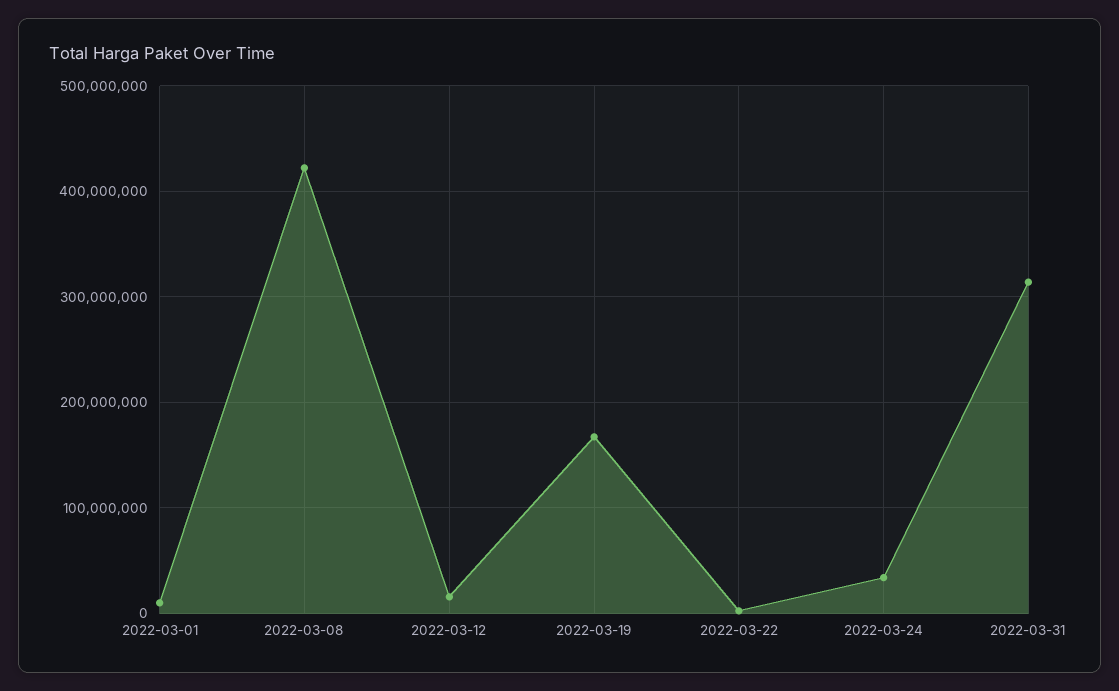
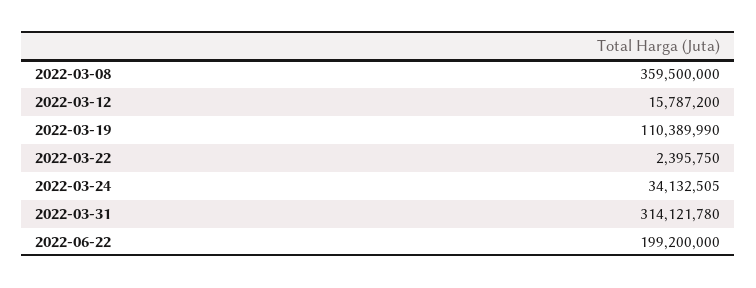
2022-03-01: 10000000 -> none
2022-03-08: 420000000 -> 359500000
2022-03-19: 170000000 -> 110389990
2022-06-22: none -> 199200000

